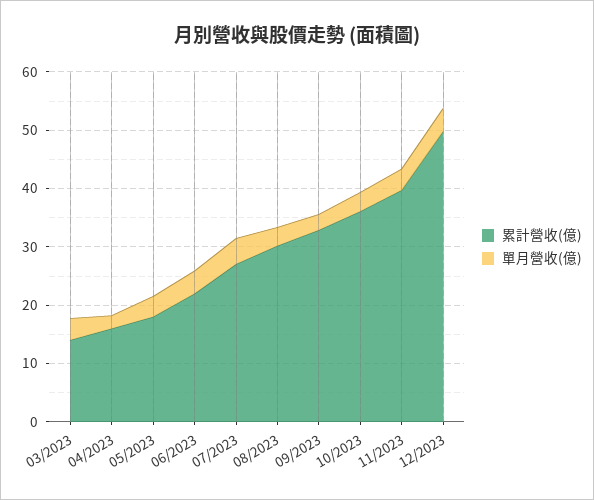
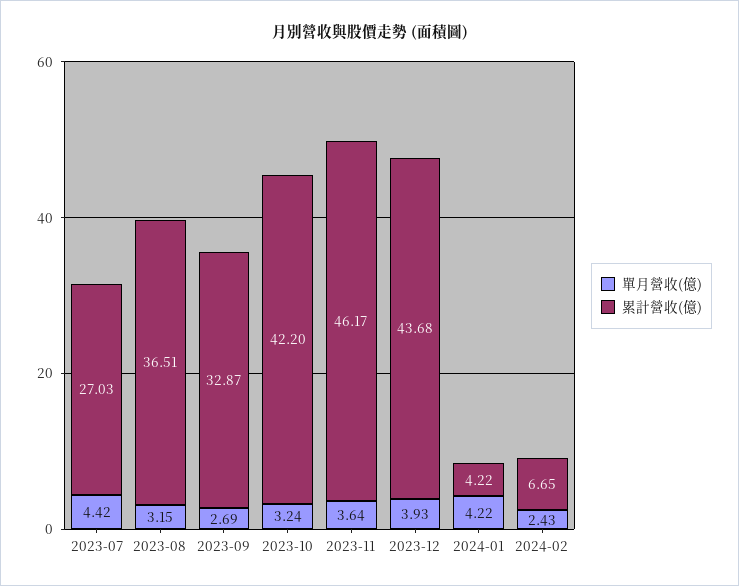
累計營收(億), 03/2023: 14 -> none
單月營收(億), 03/2023: 4 -> none
累計營收(億), 04/2023: 16 -> none
單月營收(億), 04/2023: 2 -> none
累計營收(億), 05/2023: 18 -> none
單月營收(億), 05/2023: 4 -> none
累計營收(億), 06/2023: 22 -> none
單月營收(億), 06/2023: 4 -> none
累計營收(億), 08/2023: 30 -> 36.51
累計營收(億), 10/2023: 36 -> 42.2
累計營收(億), 11/2023: 40 -> 46.17
累計營收(億), 12/2023: 50 -> 43.68
單月營收(億), 2024-01: none -> 4.22
累計營收(億), 2024-01: none -> 4.22
單月營收(億), 2024-02: none -> 2.43
累計營收(億), 2024-02: none -> 6.65

